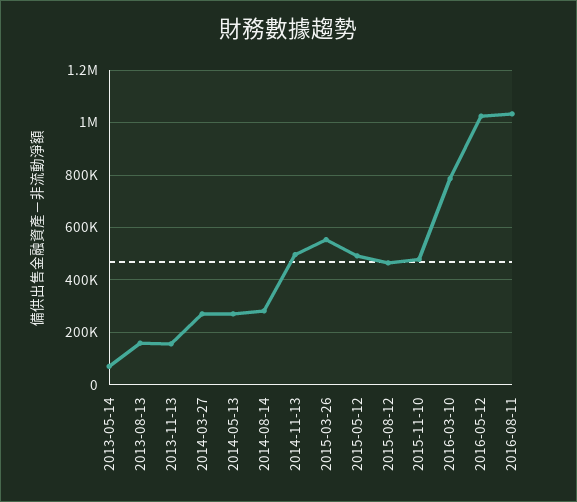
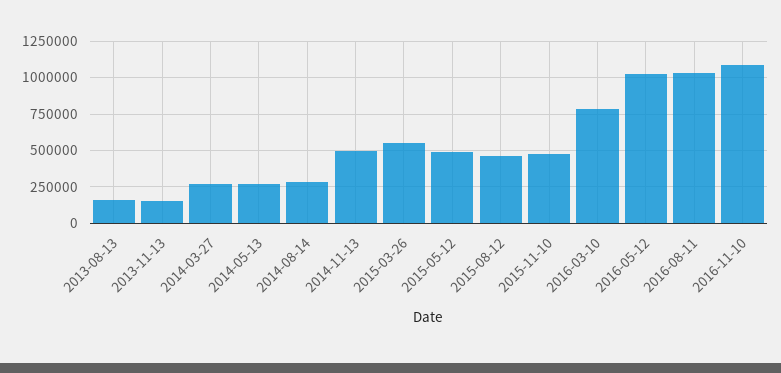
2013-05-14: 75000 -> none
2016-11-10: none -> 1100000

